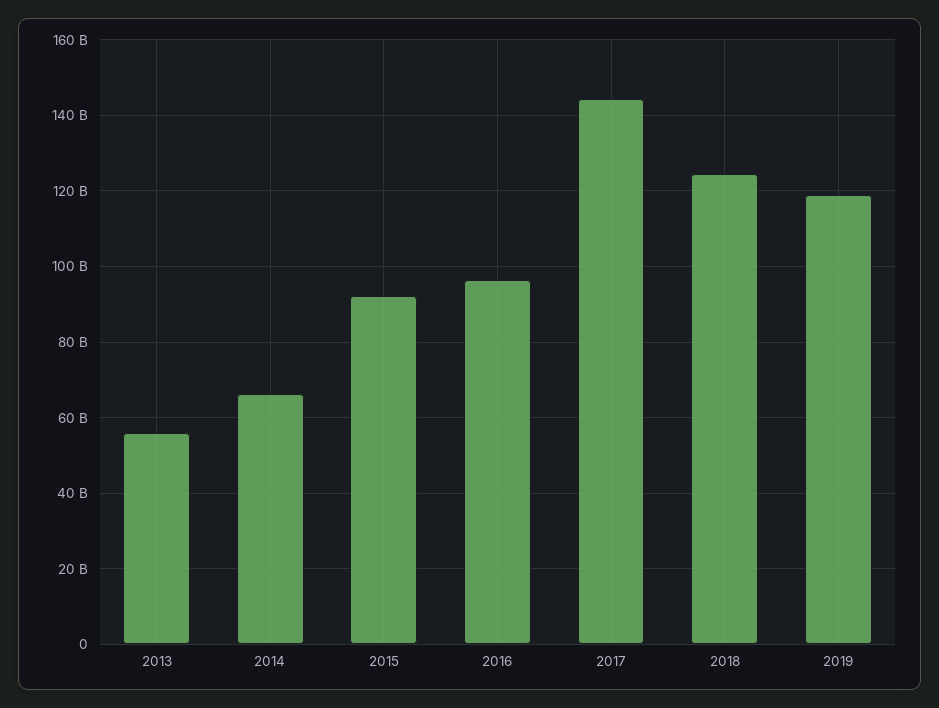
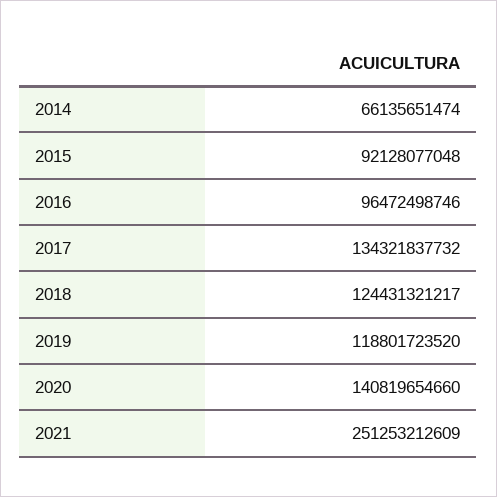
2013: 56000000000 -> none
2017: 144000000000 -> 134321837732
2020: none -> 140819654660
2021: none -> 251253212609

